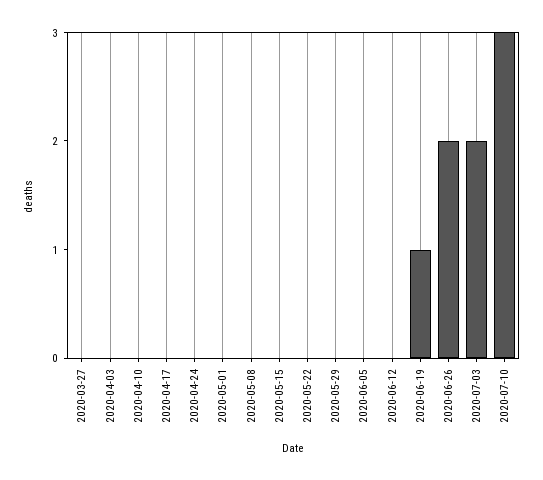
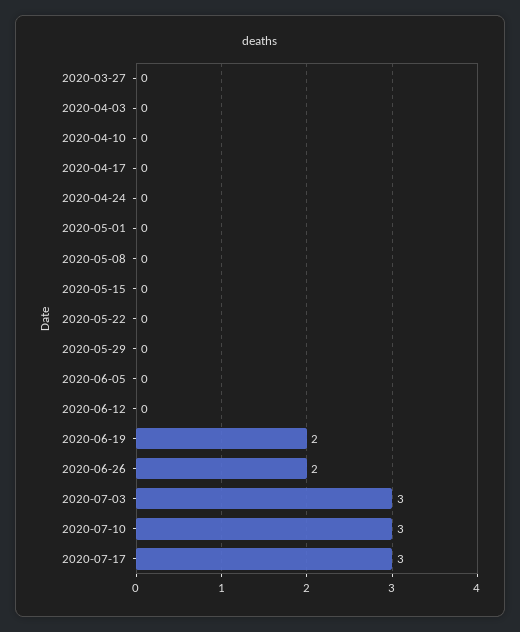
2020-06-19: 1 -> 2
2020-07-03: 2 -> 3
2020-07-17: none -> 3

